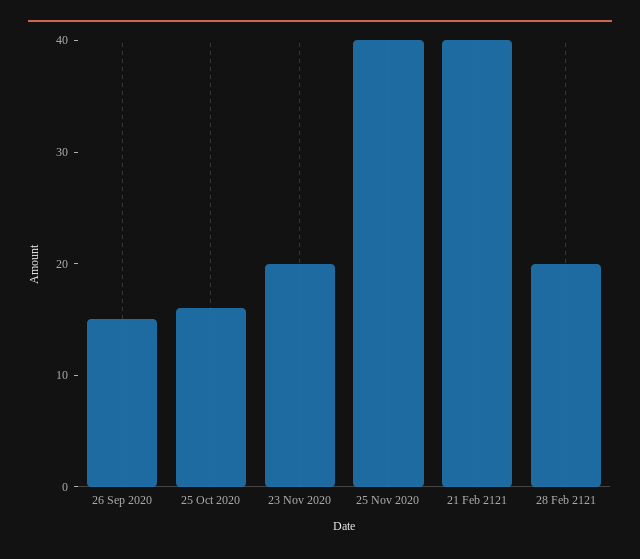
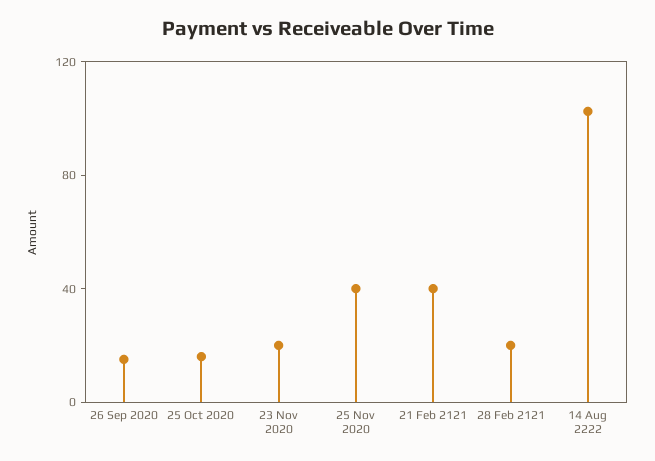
14 Aug 2222: none -> 100

